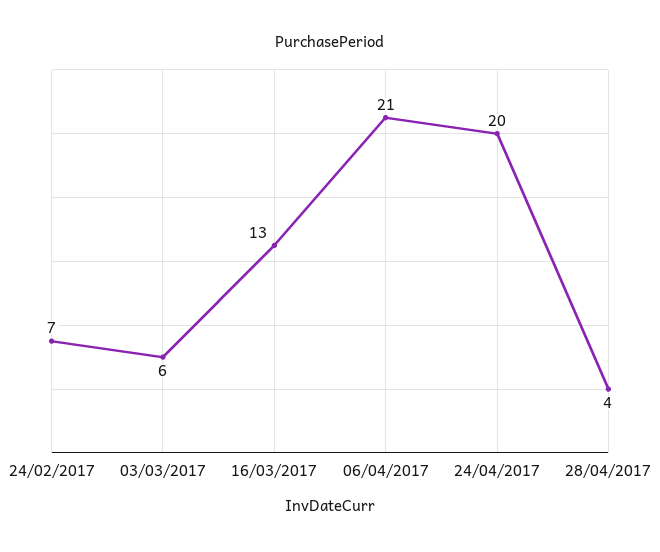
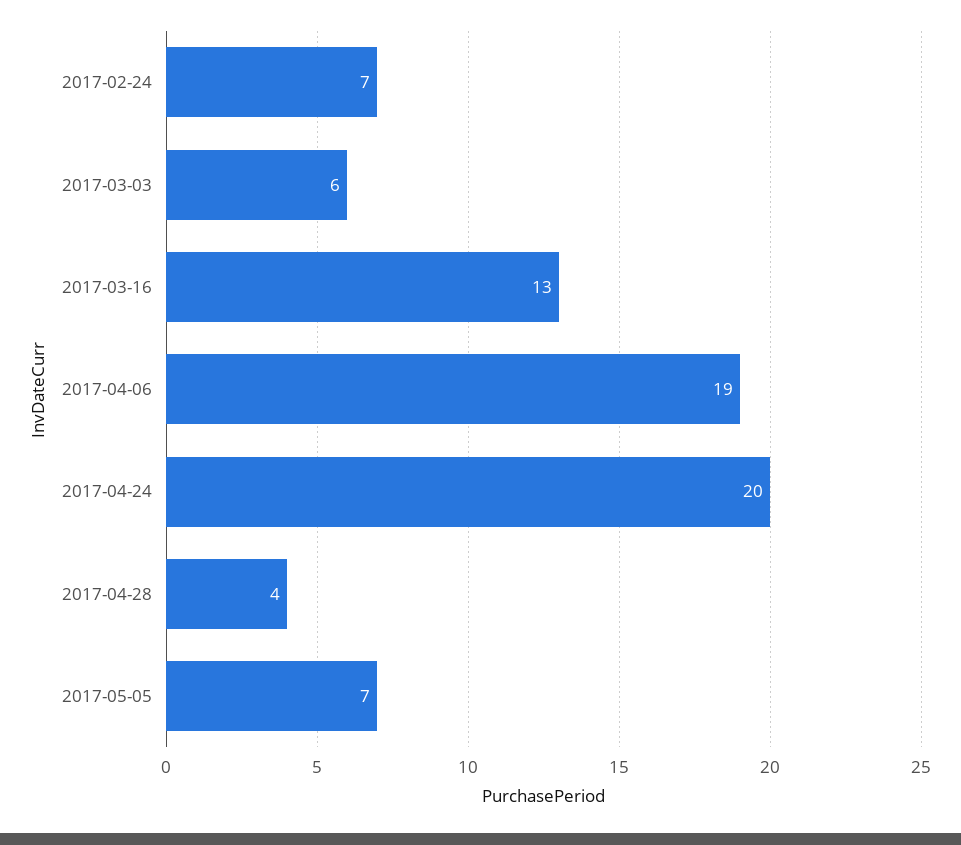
06/04/2017: 21 -> 19
2017-05-05: none -> 7

